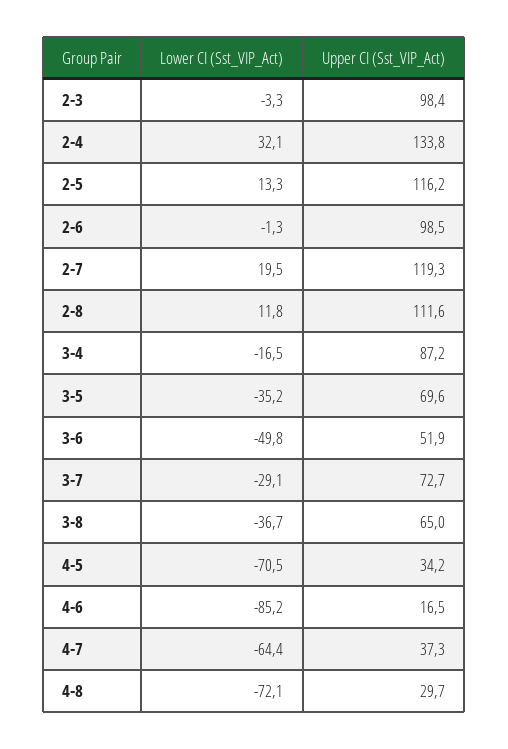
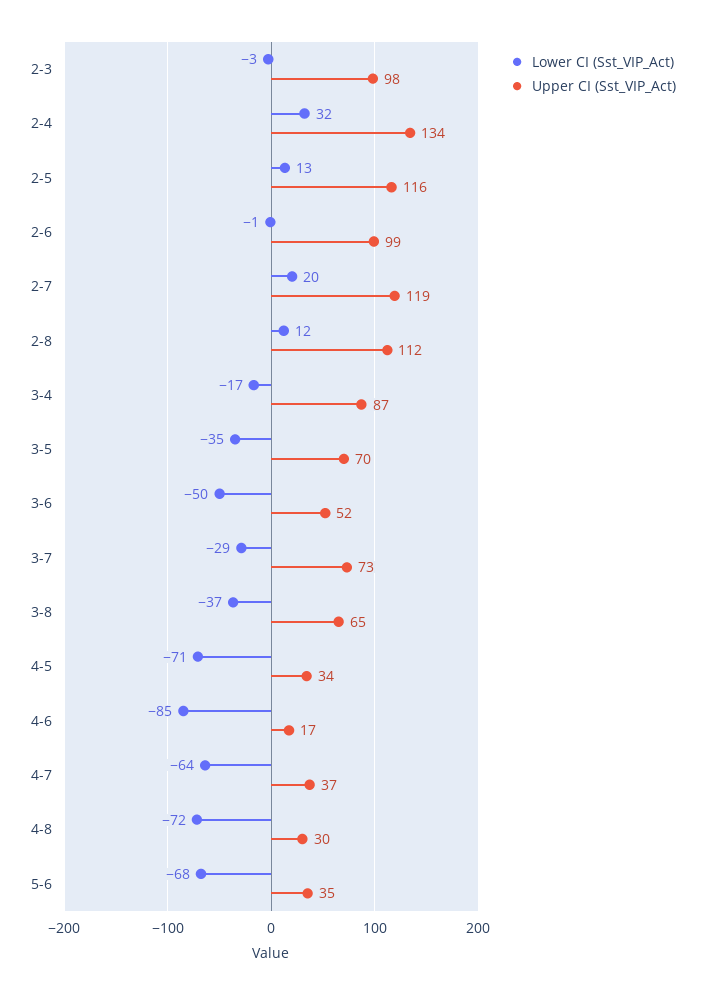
Lower CI (Sst_VIP_Act), 5-6: none -> -68
Upper CI (Sst_VIP_Act), 5-6: none -> 35

